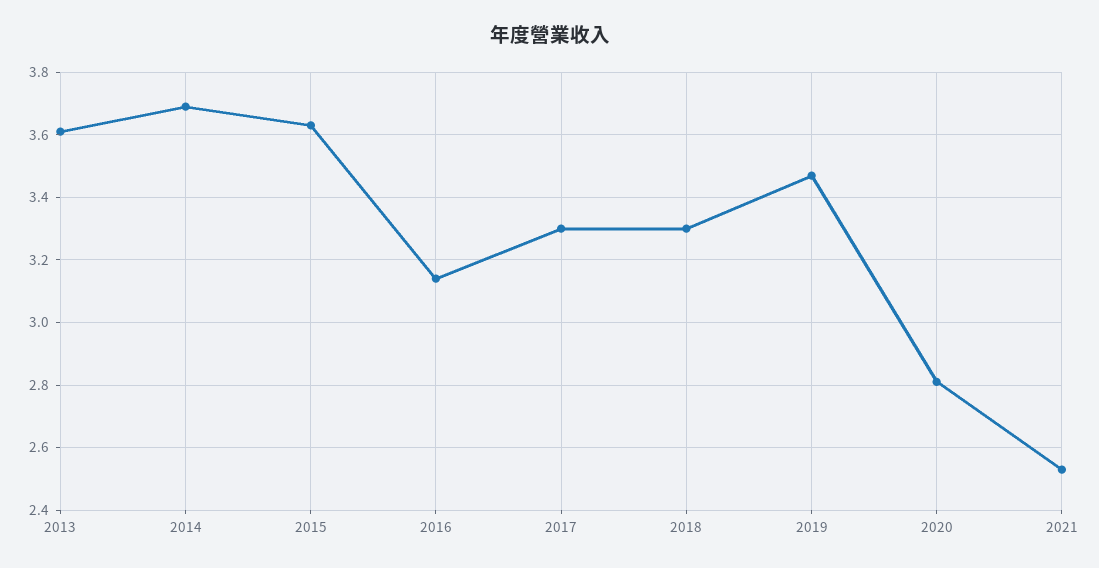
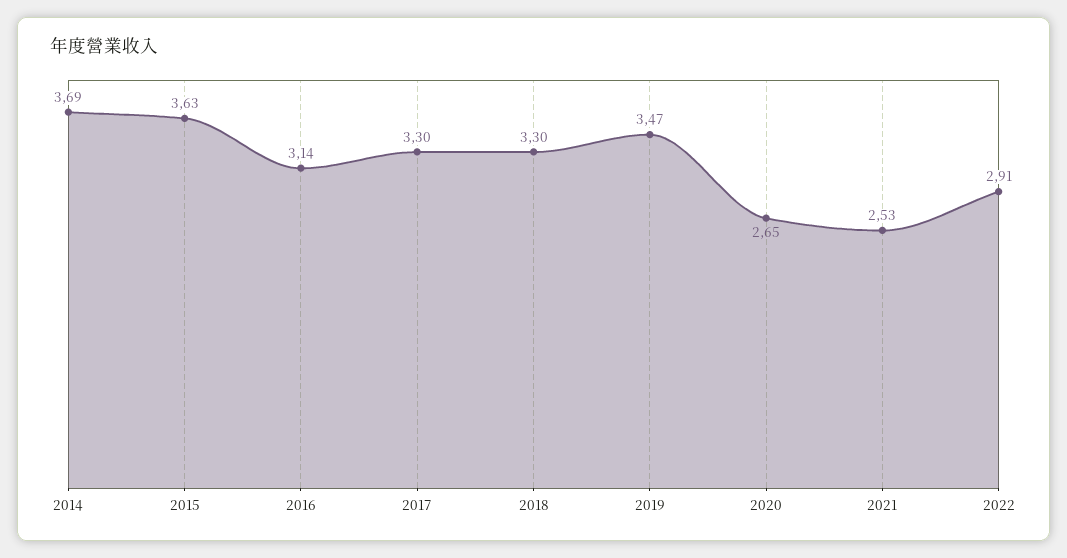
2013: 3.6 -> none
2020: 2.8 -> 2.65
2022: none -> 2.91

